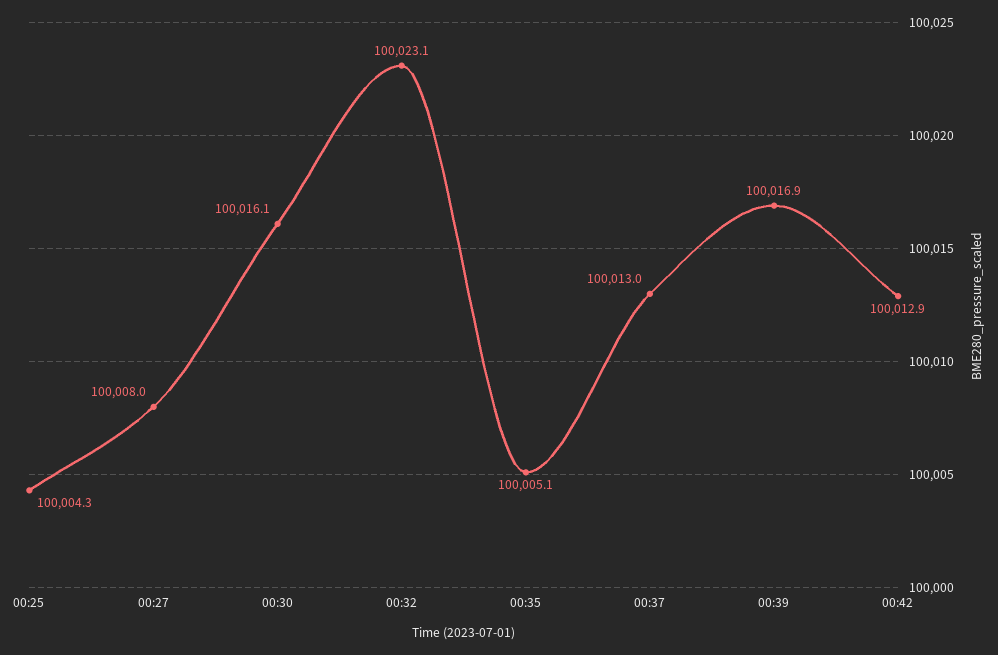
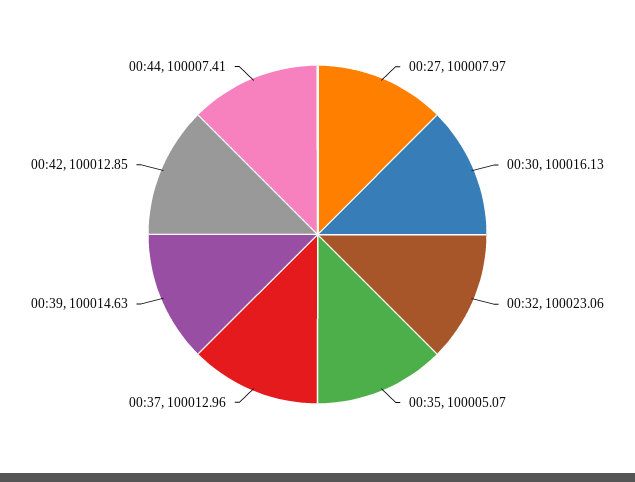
00:25: 100004.3 -> none
00:39: 100016.9 -> 100014.63
00:44: none -> 100007.41

